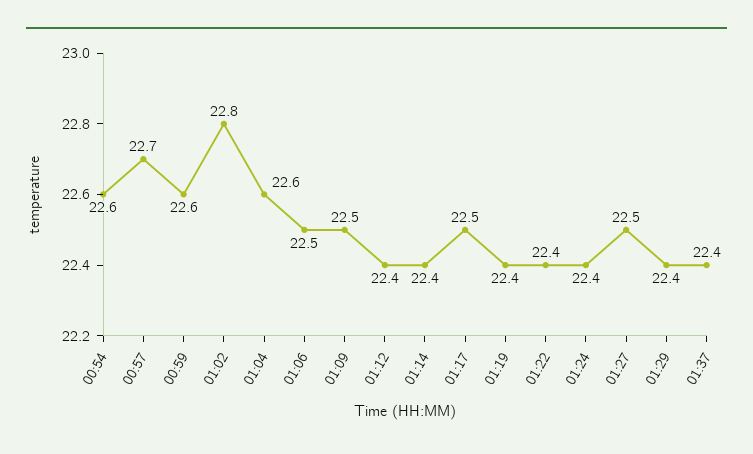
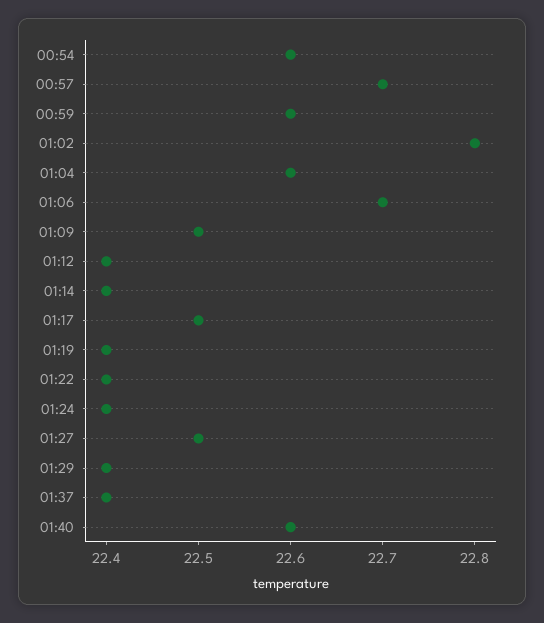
01:06: 22.5 -> 22.7
01:40: none -> 22.6

